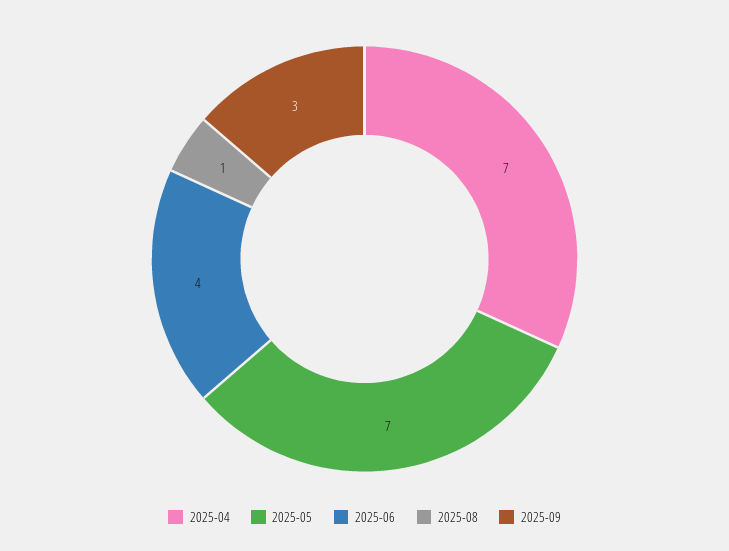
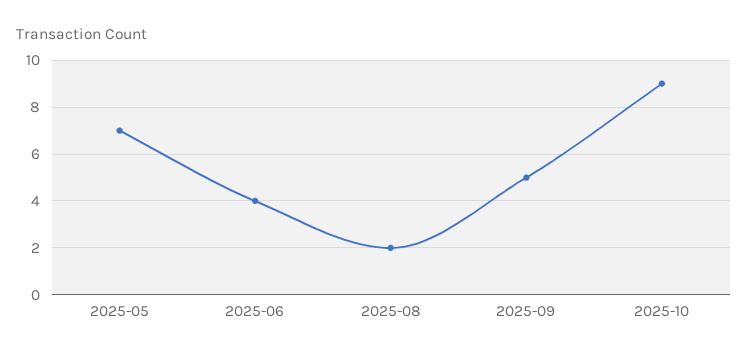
2025-04: 7 -> none
2025-08: 1 -> 2
2025-09: 3 -> 5
2025-10: none -> 9

